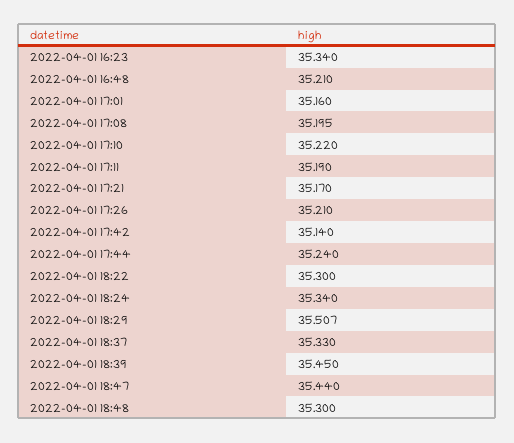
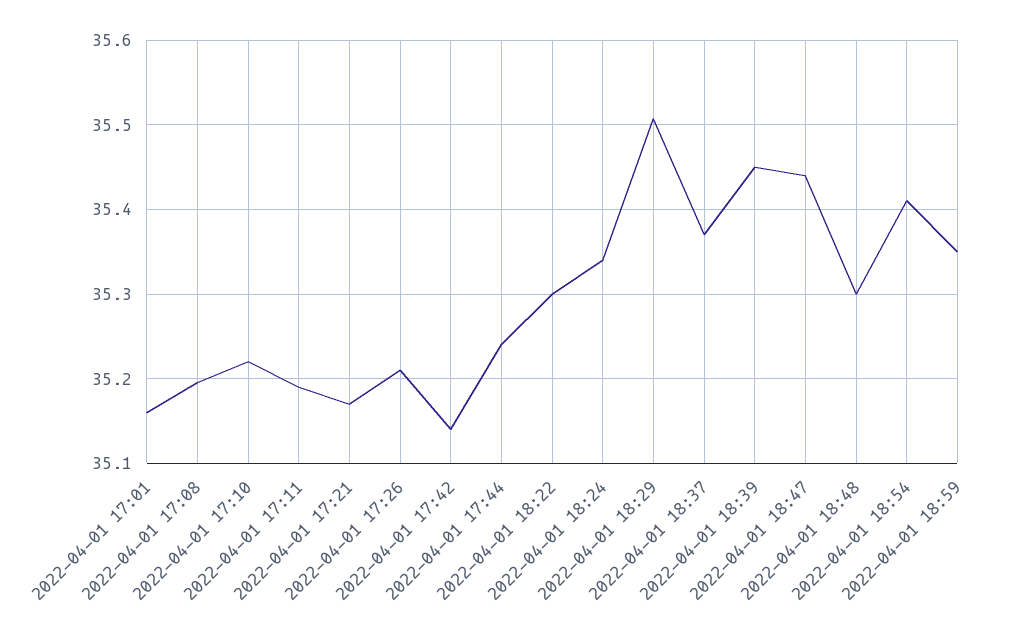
2022-04-01 16:23: 35.34 -> none
2022-04-01 16:48: 35.21 -> none
2022-04-01 18:37: 35.33 -> 35.37
2022-04-01 18:54: none -> 35.41
2022-04-01 18:59: none -> 35.35

